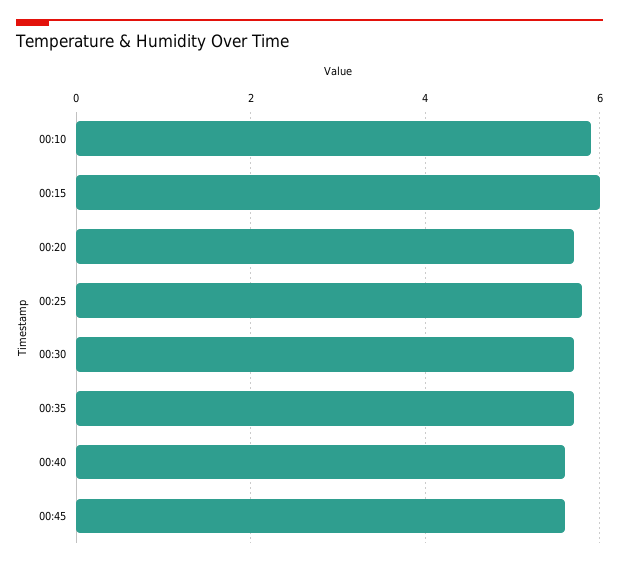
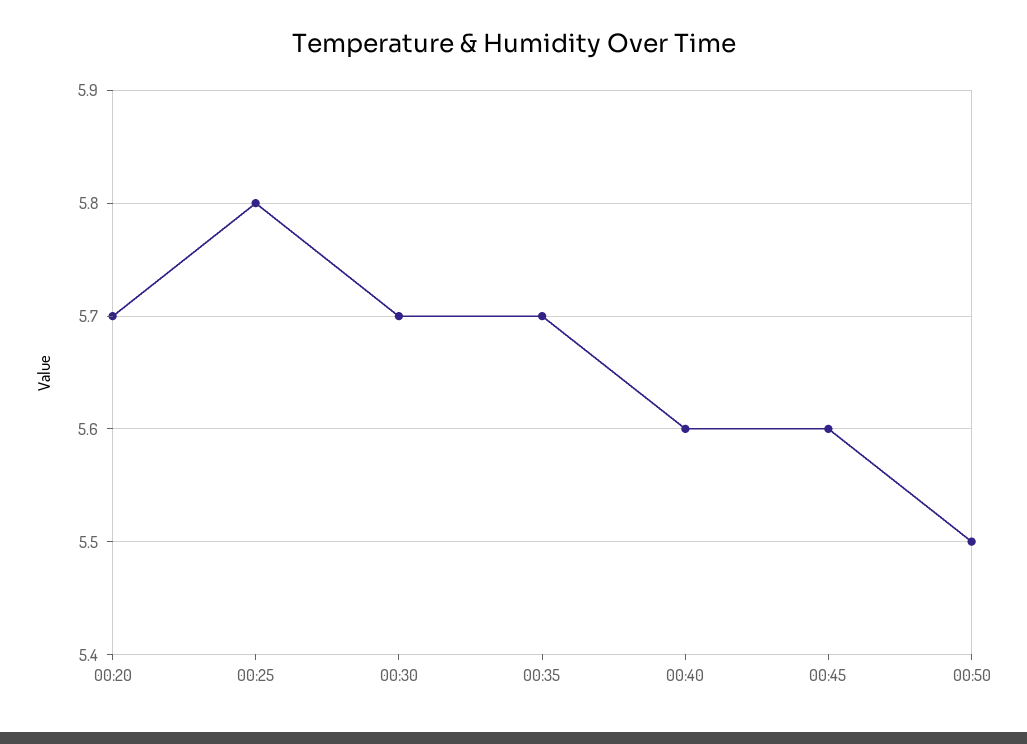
00:10: 6 -> none
00:15: 6 -> none
00:50: none -> 5.5

